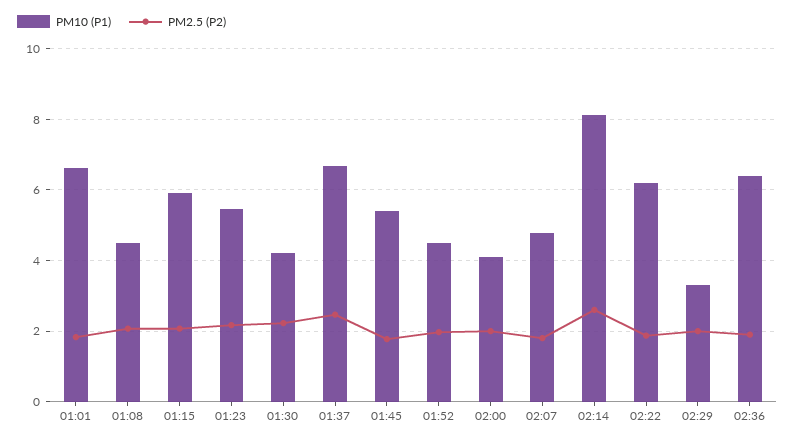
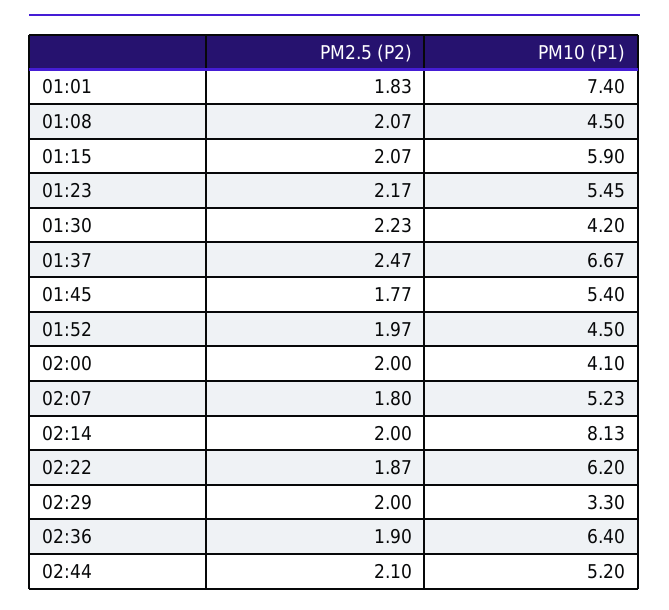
PM10 (P1), 01:01: 6.6 -> 7.4
PM10 (P1), 02:07: 4.8 -> 5.23
PM2.5 (P2), 02:14: 2.6 -> 2
PM2.5 (P2), 02:44: none -> 2.1
PM10 (P1), 02:44: none -> 5.2

